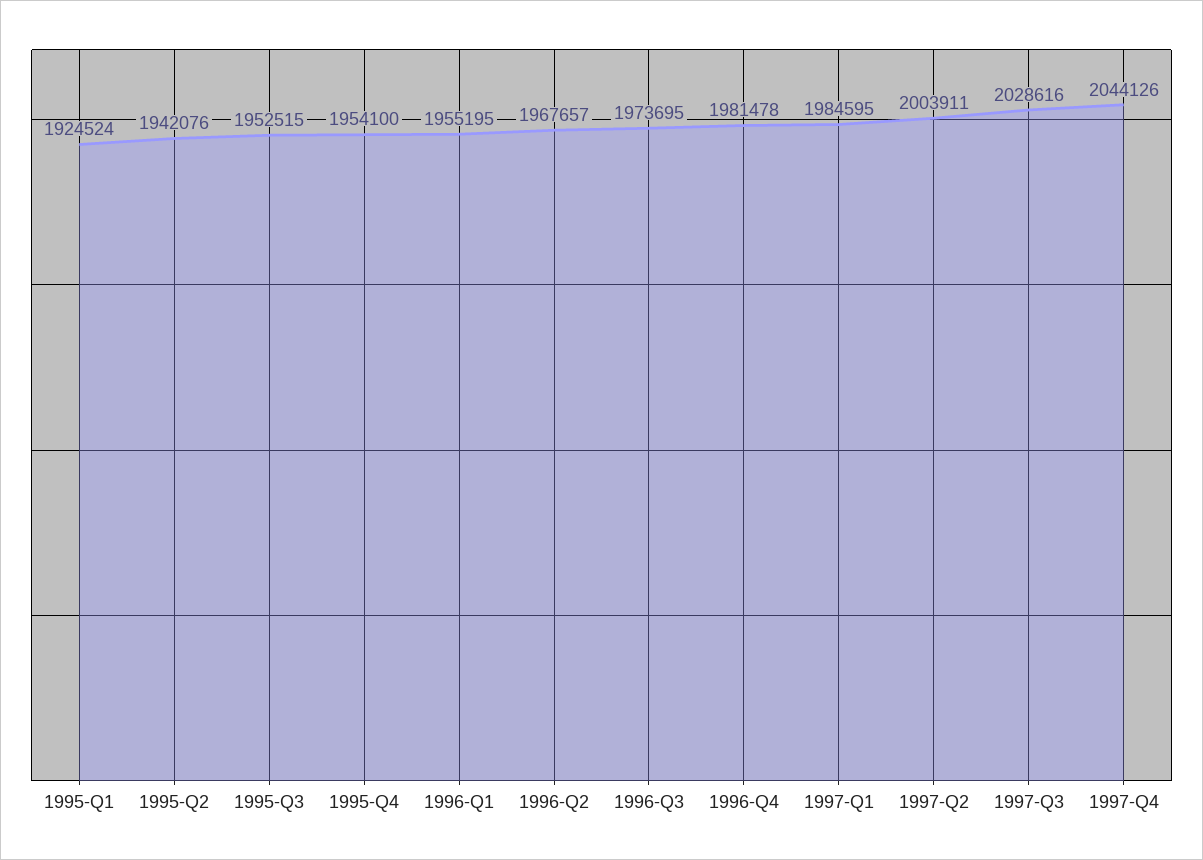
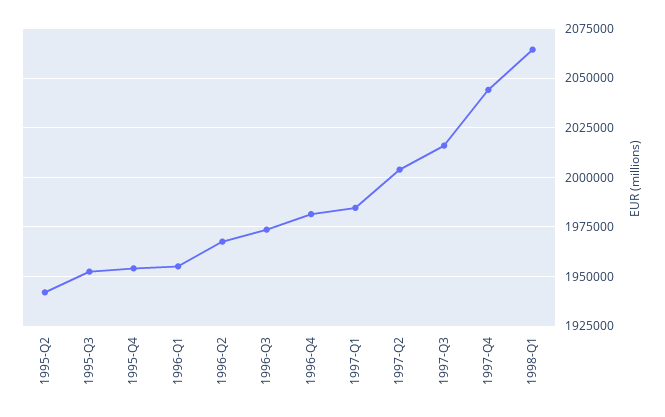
1995-Q1: 1924524 -> none
1997-Q3: 2028616 -> 2015000
1998-Q1: none -> 2065000

